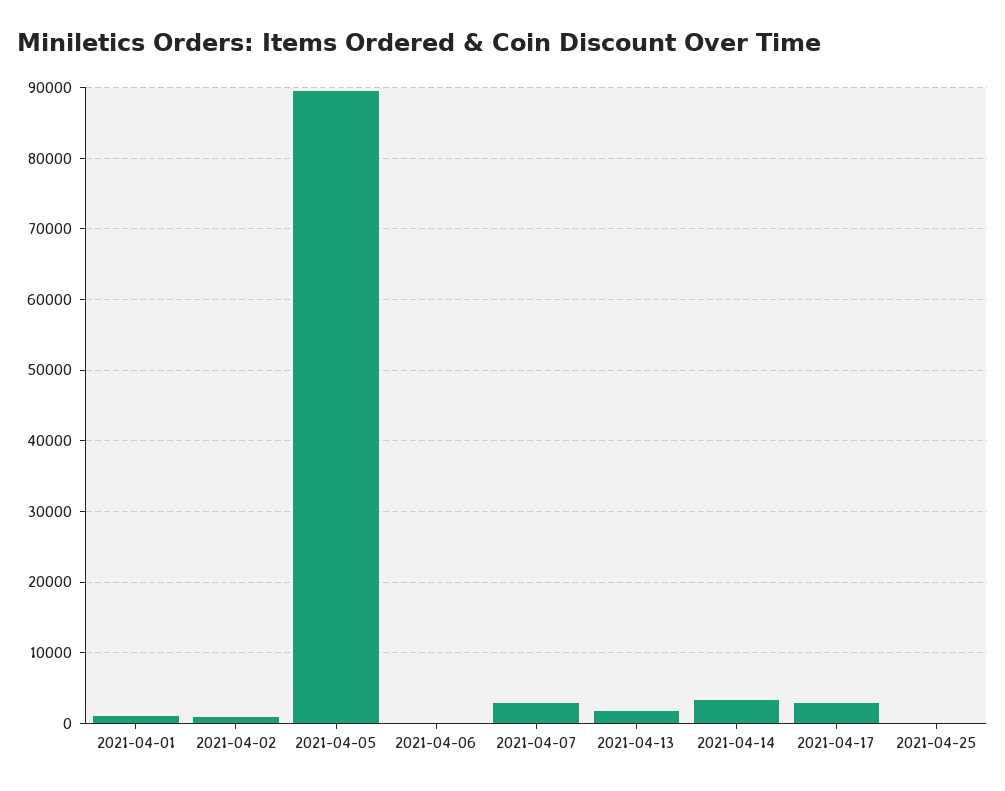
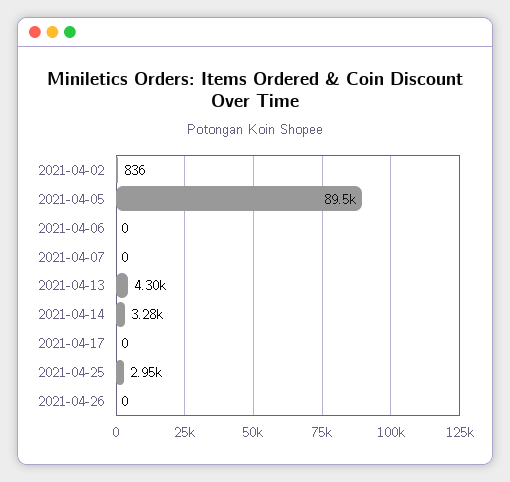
2021-04-01: 1000 -> none
2021-04-07: 3000 -> 0
2021-04-13: 2000 -> 4300
2021-04-17: 3000 -> 0
2021-04-25: 0 -> 2950
2021-04-26: none -> 0

